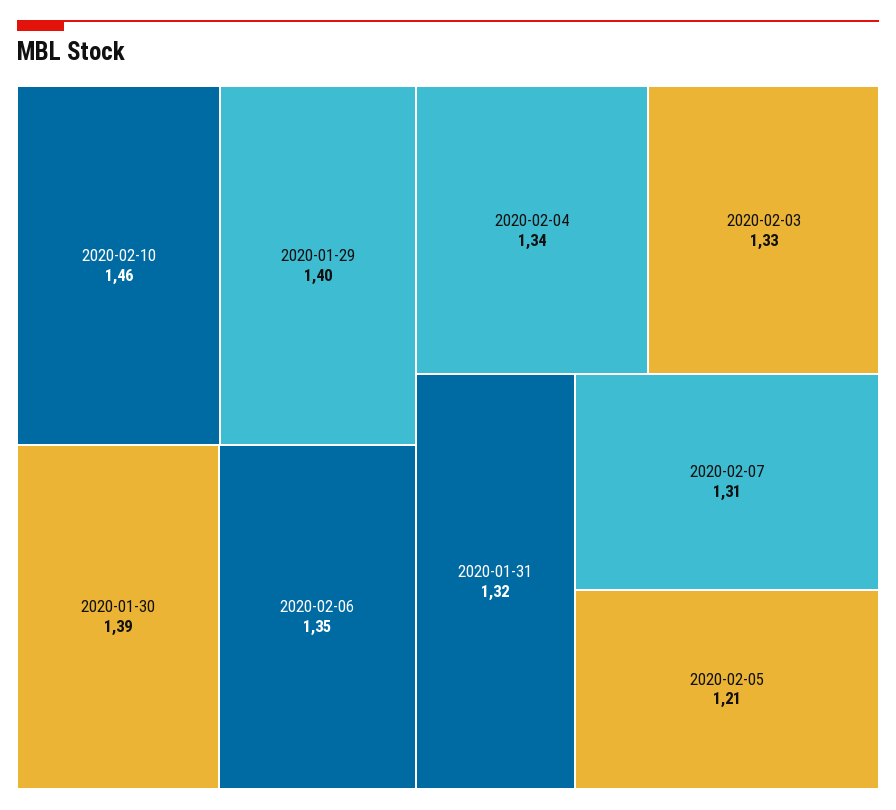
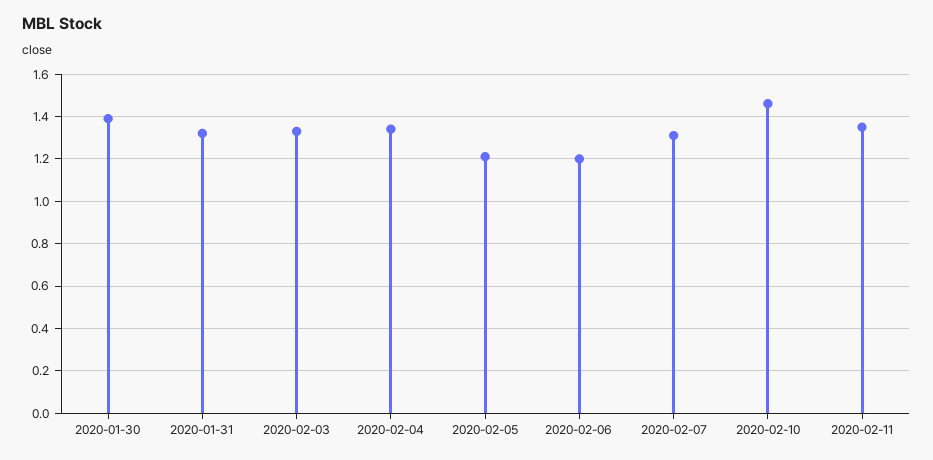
2020-01-29: 1.4 -> none
2020-02-06: 1.35 -> 1.2
2020-02-11: none -> 1.35

